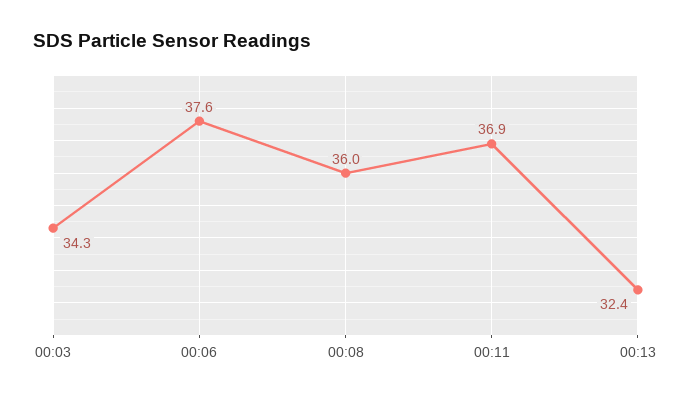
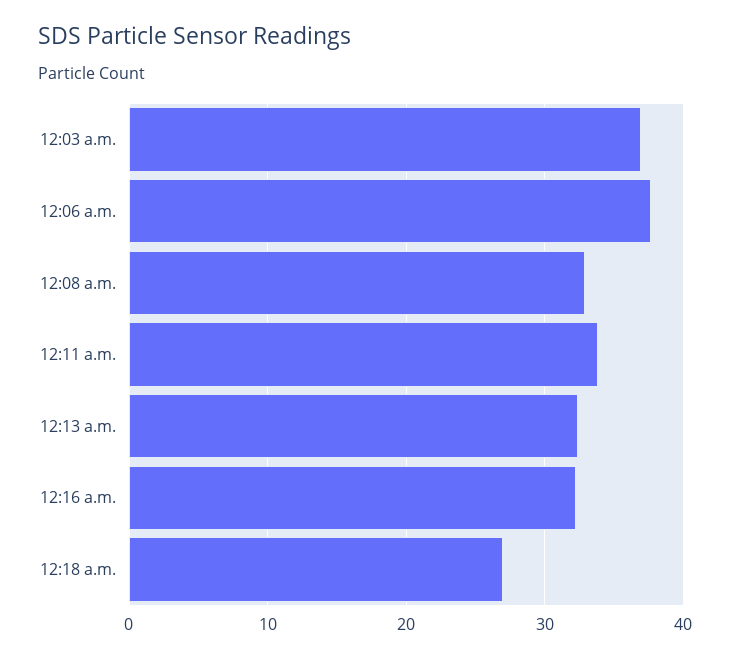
00:03: 34.3 -> 37
00:08: 36 -> 33
00:11: 36.9 -> 34
12:16 a.m.: none -> 32
12:18 a.m.: none -> 27

